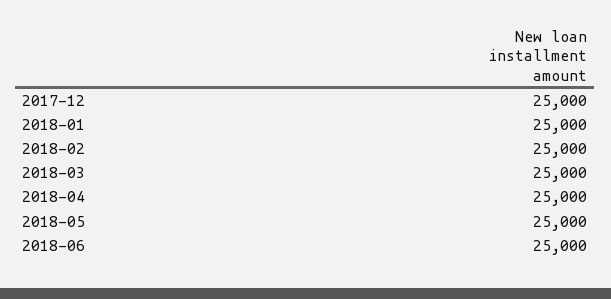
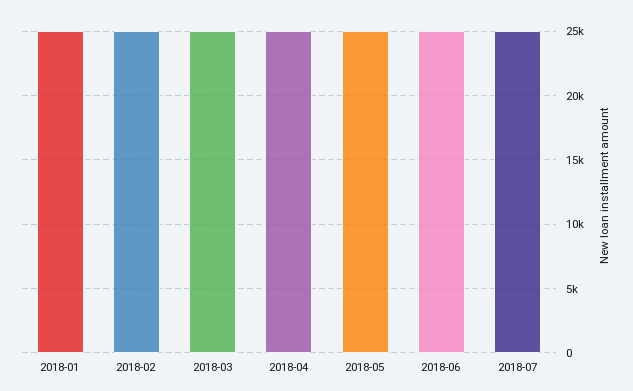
2017-12: 25000 -> none
2018-07: none -> 25000

